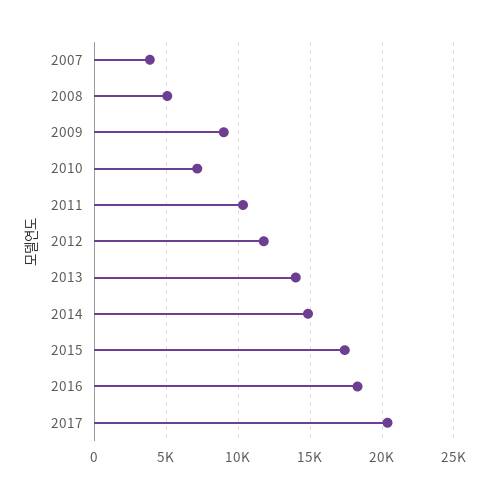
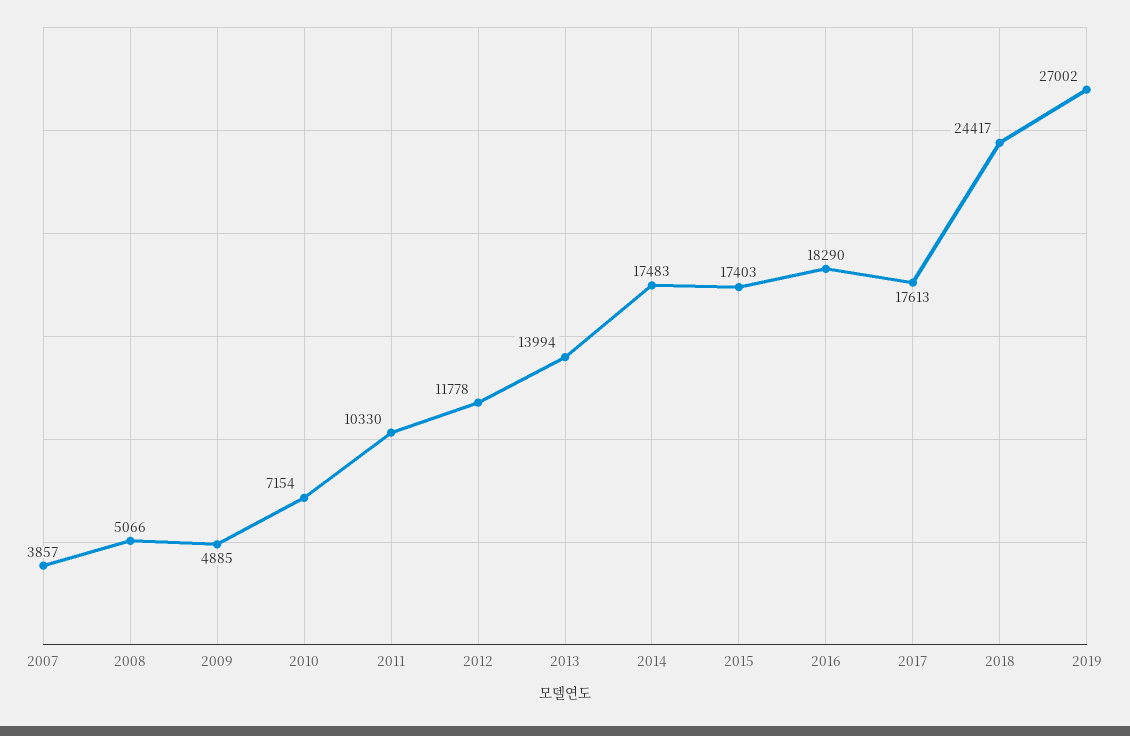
2009: 9000 -> 4885
2014: 15000 -> 17483
2017: 20500 -> 17613
2018: none -> 24417
2019: none -> 27002

